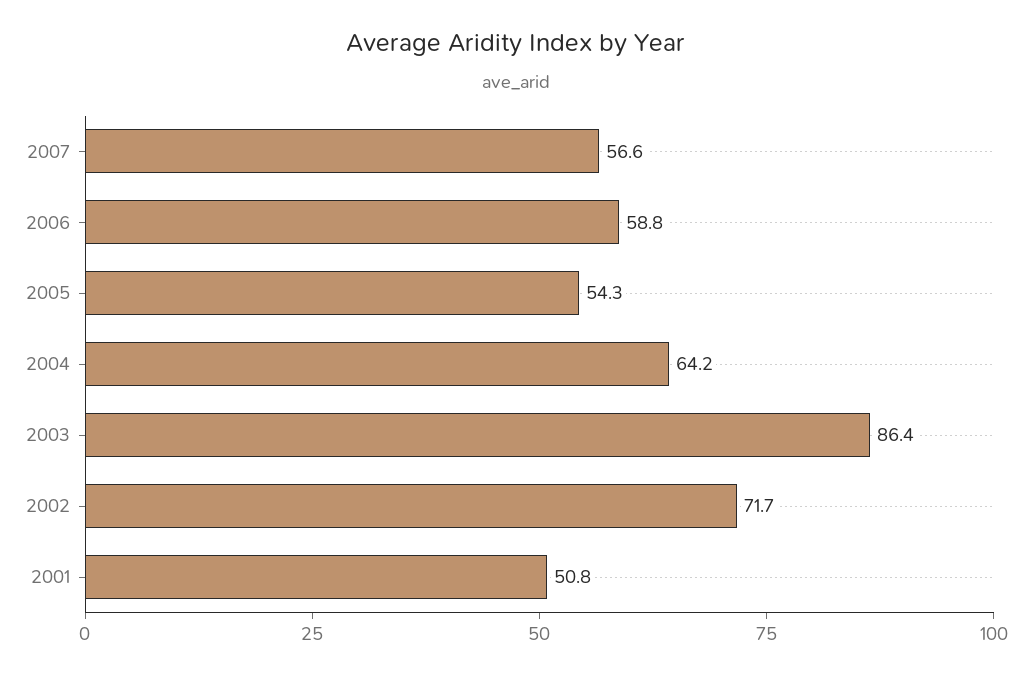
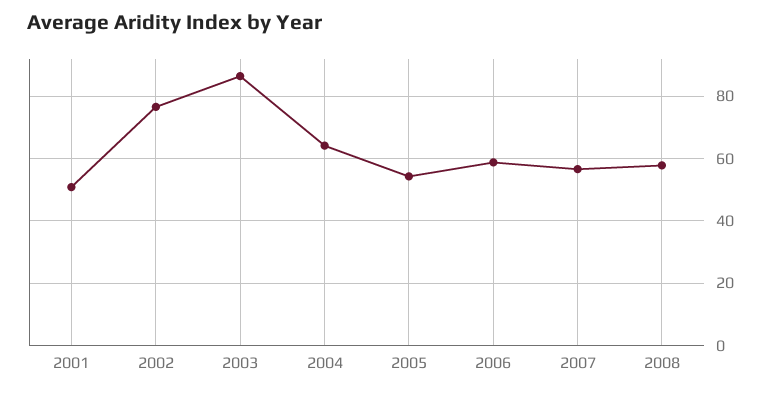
2002: 71.7 -> 76
2008: none -> 58

